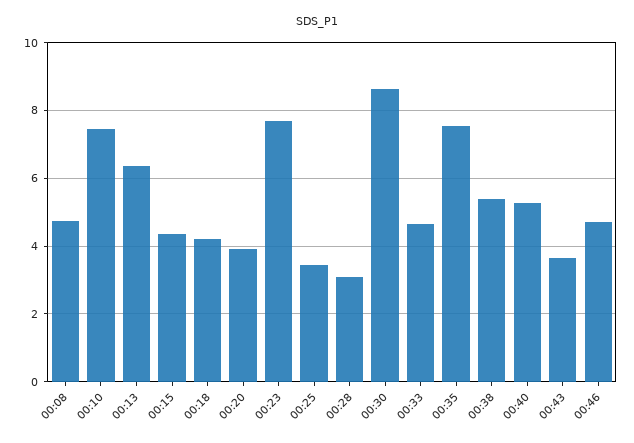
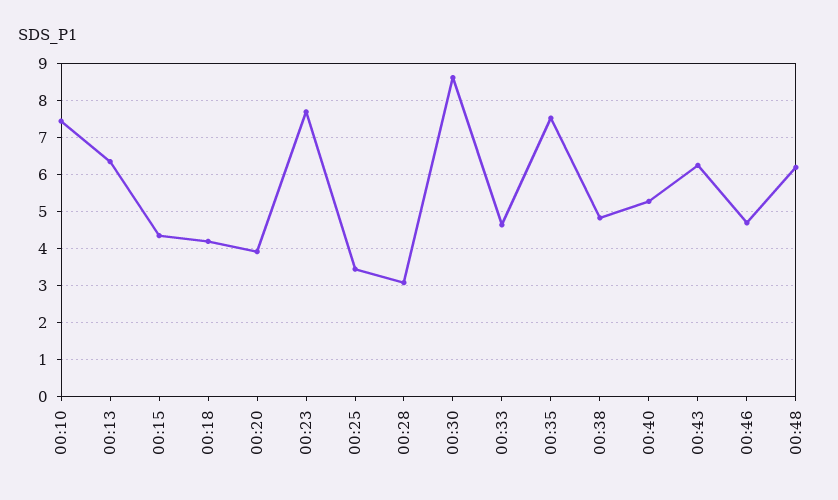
00:08: 4.8 -> none
00:38: 5.4 -> 4.8
00:43: 3.6 -> 6.2
00:48: none -> 6.2

